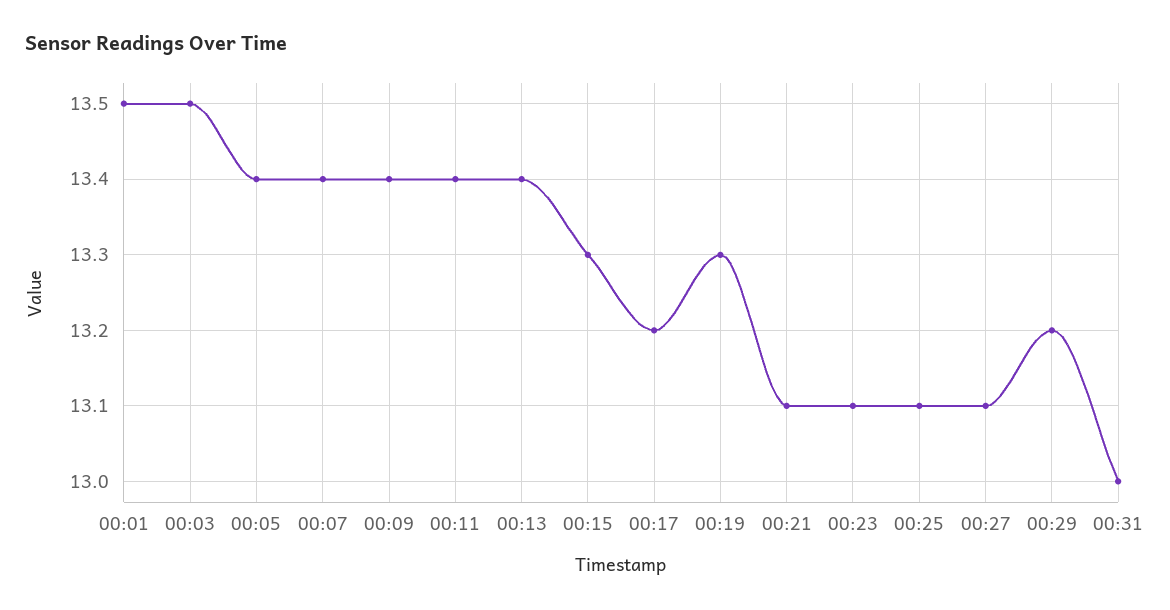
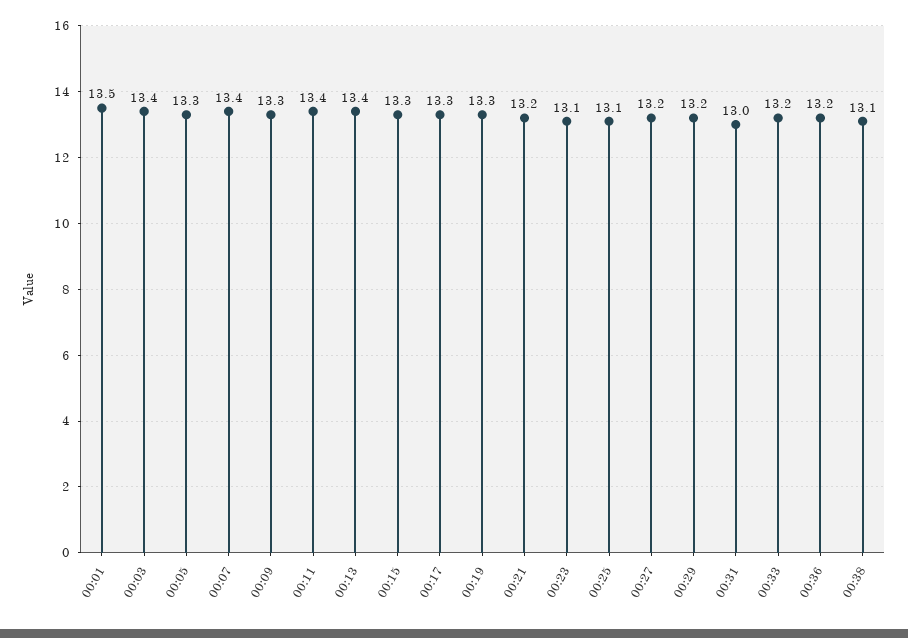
00:03: 13.5 -> 13.4
00:05: 13.4 -> 13.3
00:09: 13.4 -> 13.3
00:17: 13.2 -> 13.3
00:21: 13.1 -> 13.2
00:27: 13.1 -> 13.2
00:33: none -> 13.2
00:36: none -> 13.2
00:38: none -> 13.1

